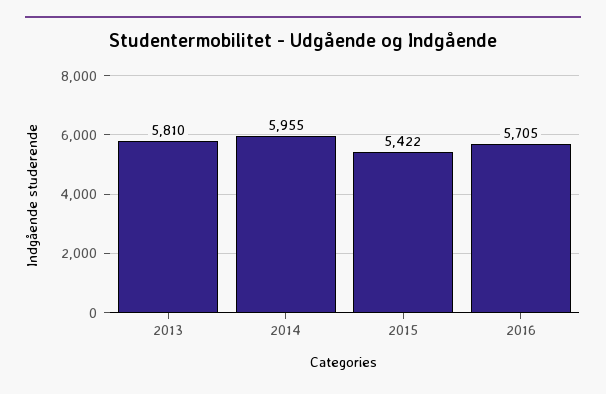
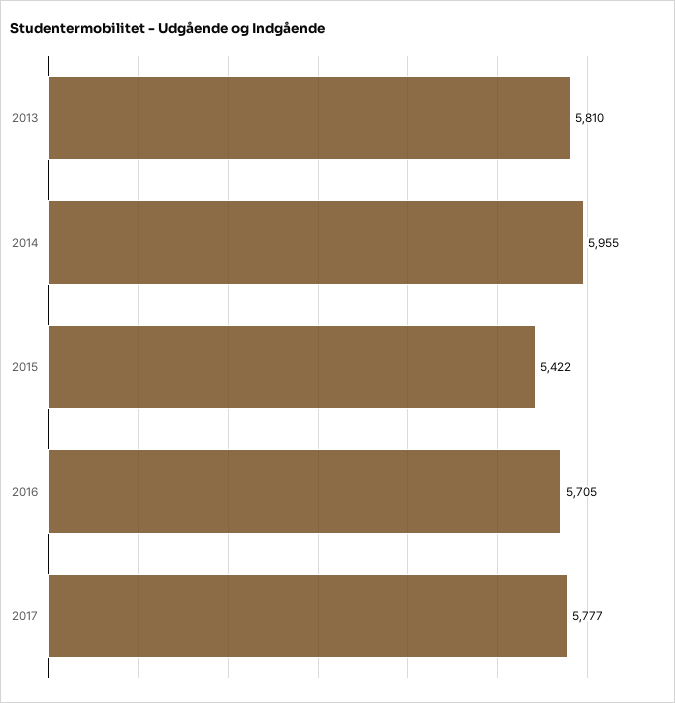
2017: none -> 5777

